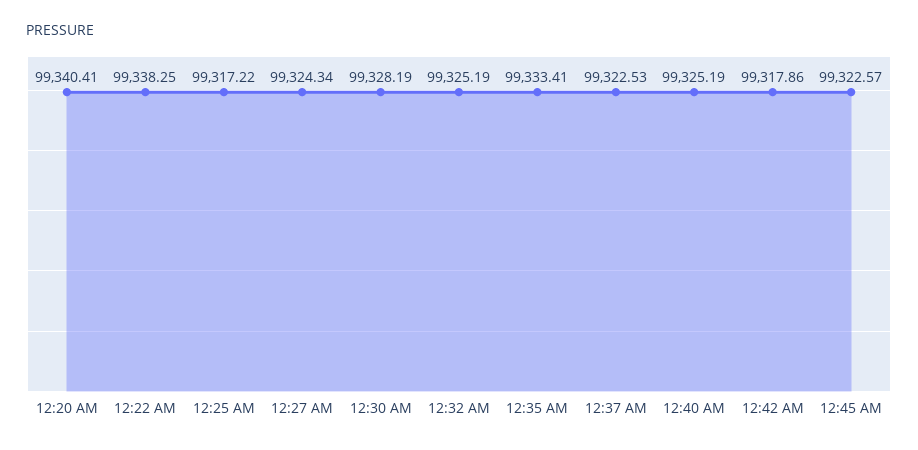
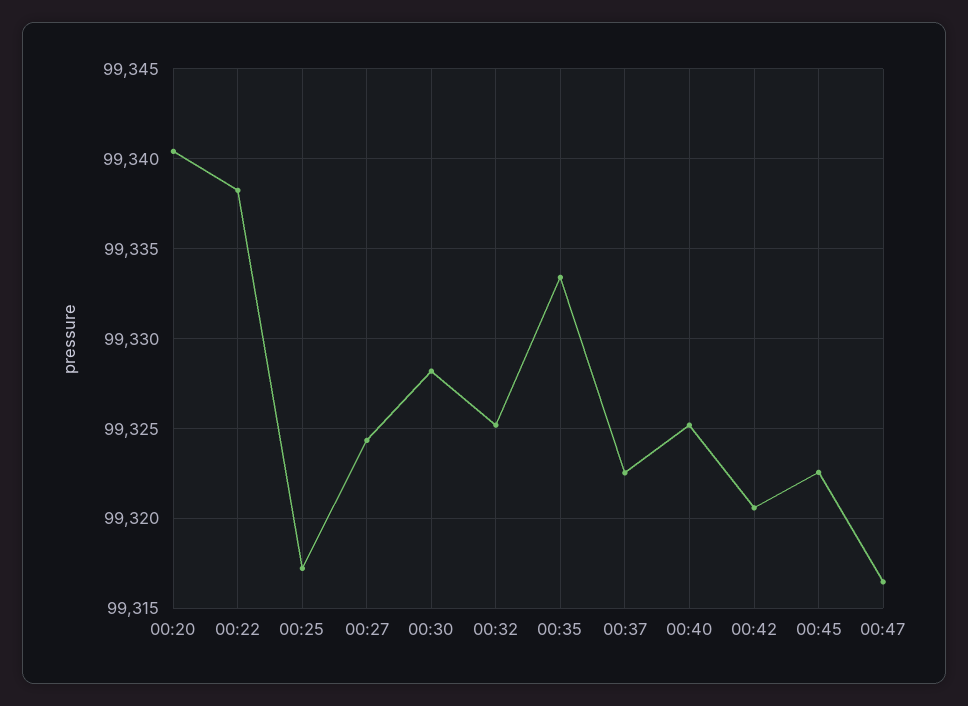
12:42 AM: 99317.86 -> 99320.5
00:47: none -> 99316.5

